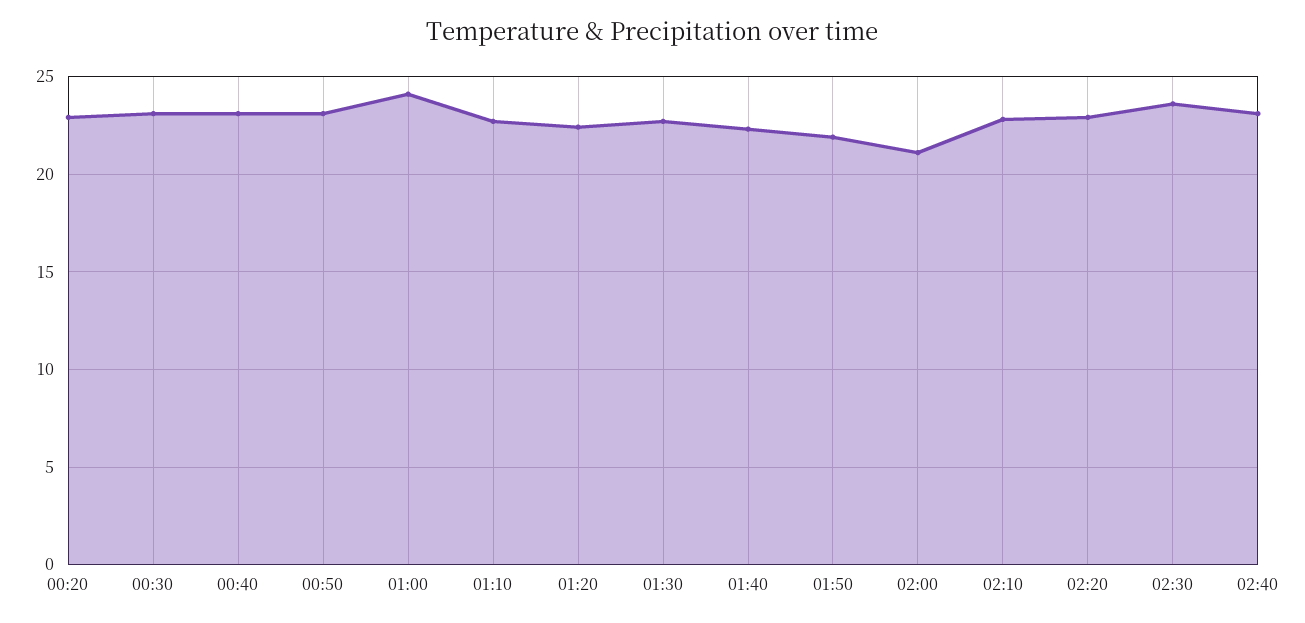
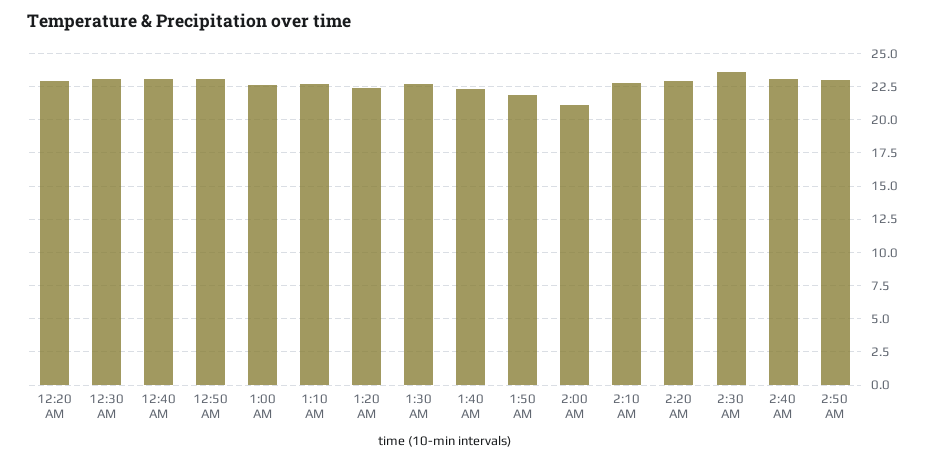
01:00: 24 -> 22.5
2:50 AM: none -> 23

